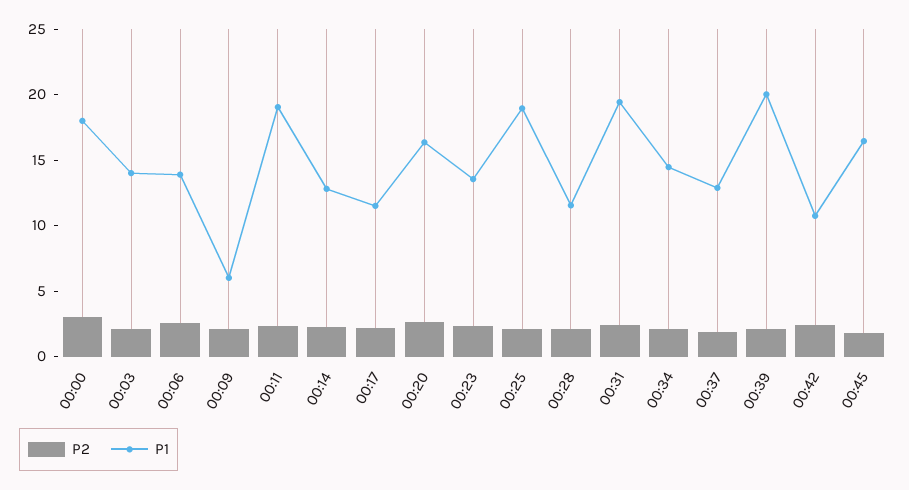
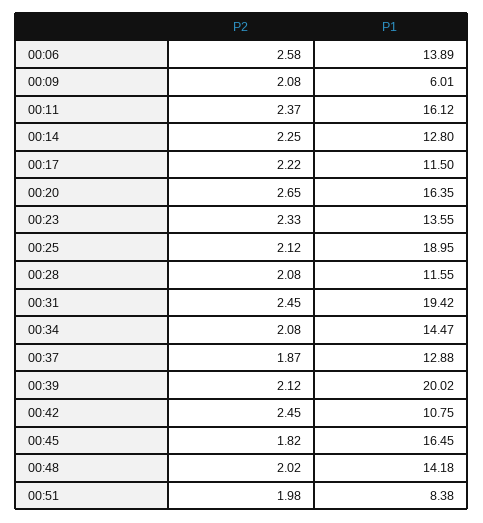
P2, 00:00: 3 -> none
P1, 00:00: 18 -> none
P2, 00:03: 2 -> none
P1, 00:03: 14 -> none
P1, 00:11: 19 -> 16.12
P2, 00:48: none -> 2.02
P1, 00:48: none -> 14.18
P2, 00:51: none -> 1.98
P1, 00:51: none -> 8.38

